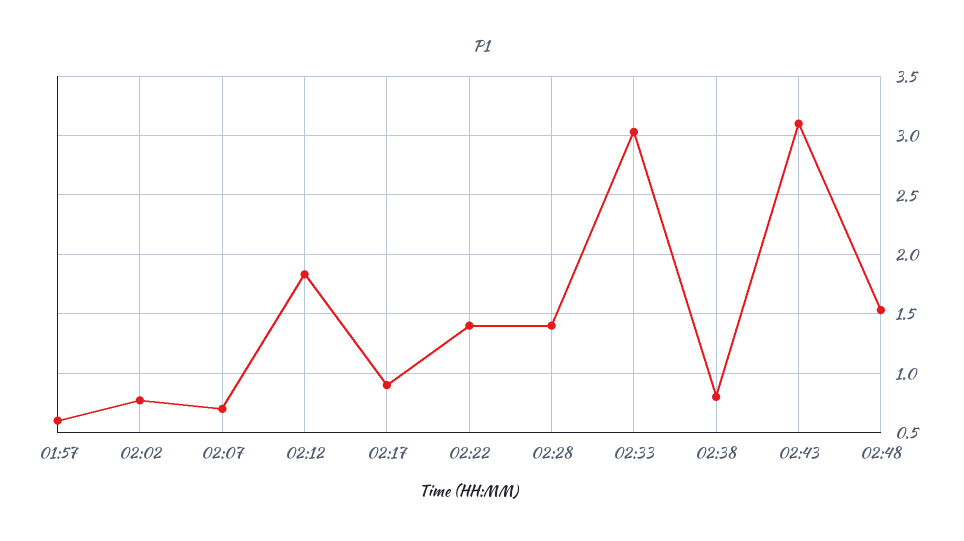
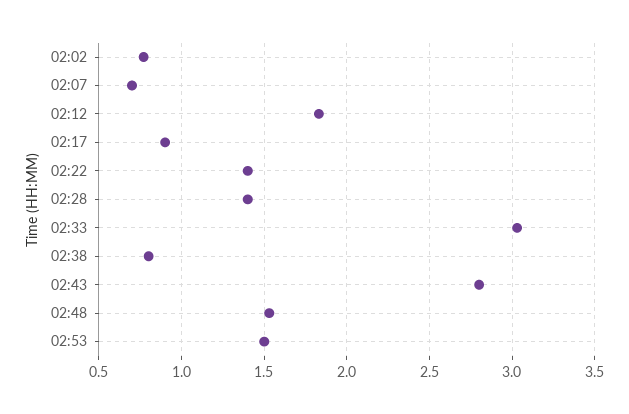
01:57: 0.6 -> none
02:43: 3.1 -> 2.8
02:53: none -> 1.5

